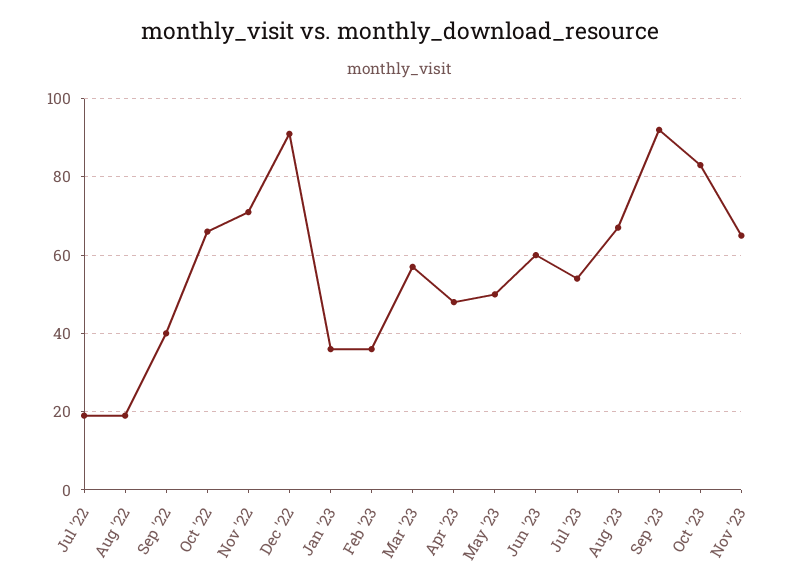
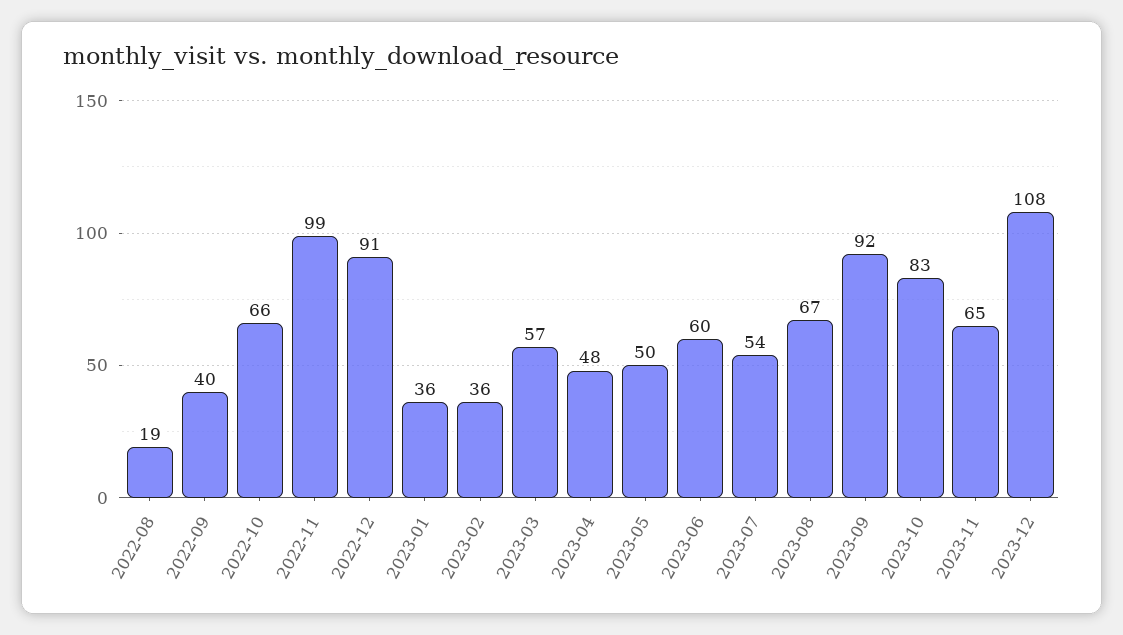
Jul '22: 20 -> none
Nov '22: 70 -> 99
2023-12: none -> 108

